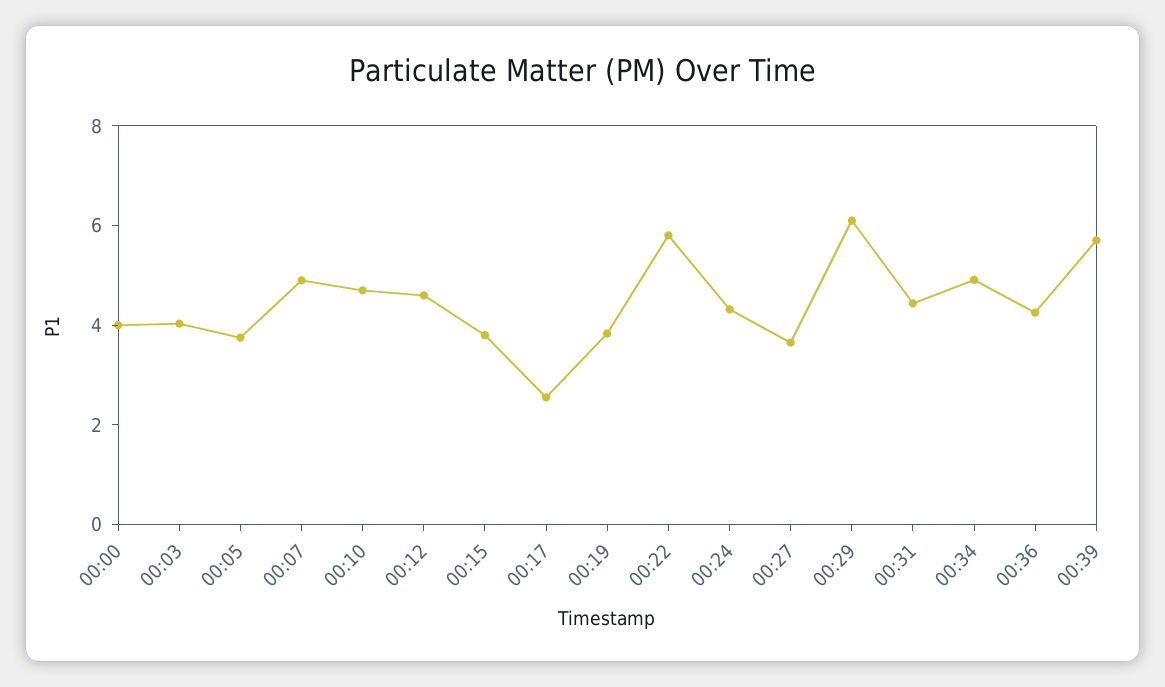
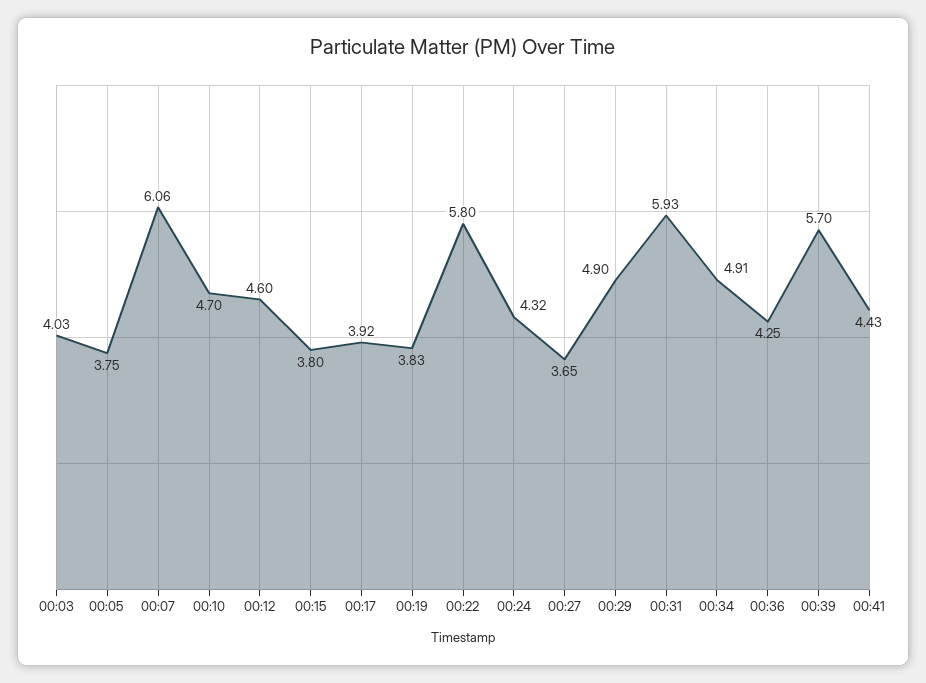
00:00: 4 -> none
00:07: 5 -> 6.06
00:17: 2.5 -> 3.92
00:29: 6 -> 4.9
00:31: 4.5 -> 5.93
00:41: none -> 4.43

